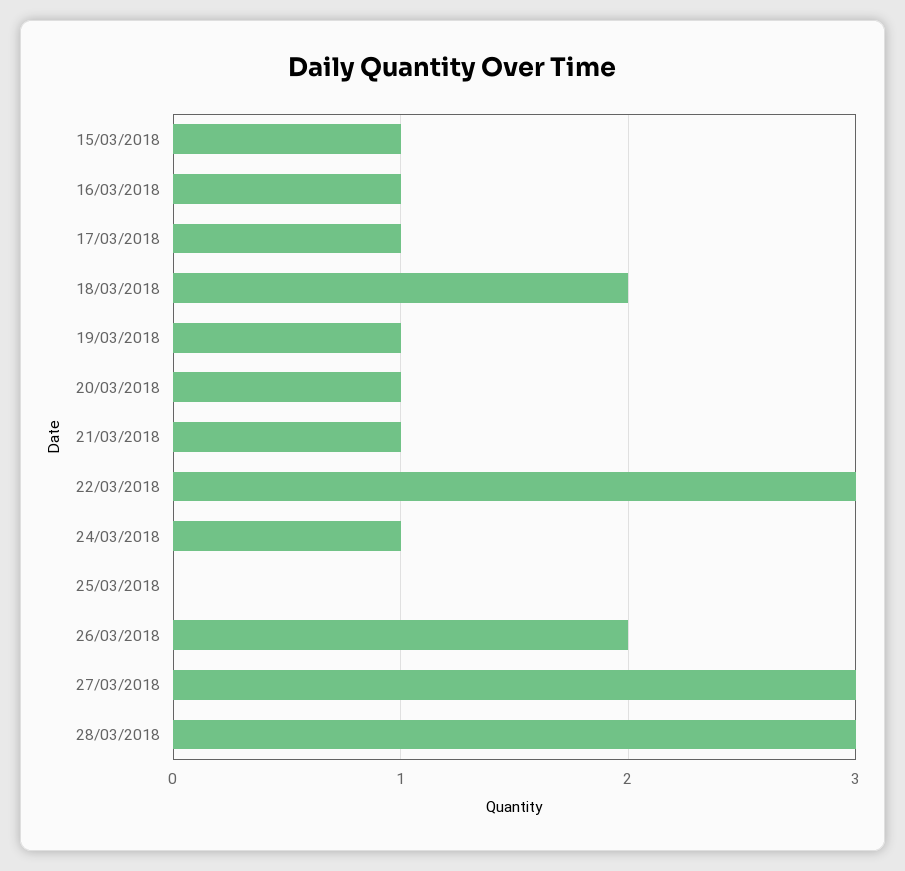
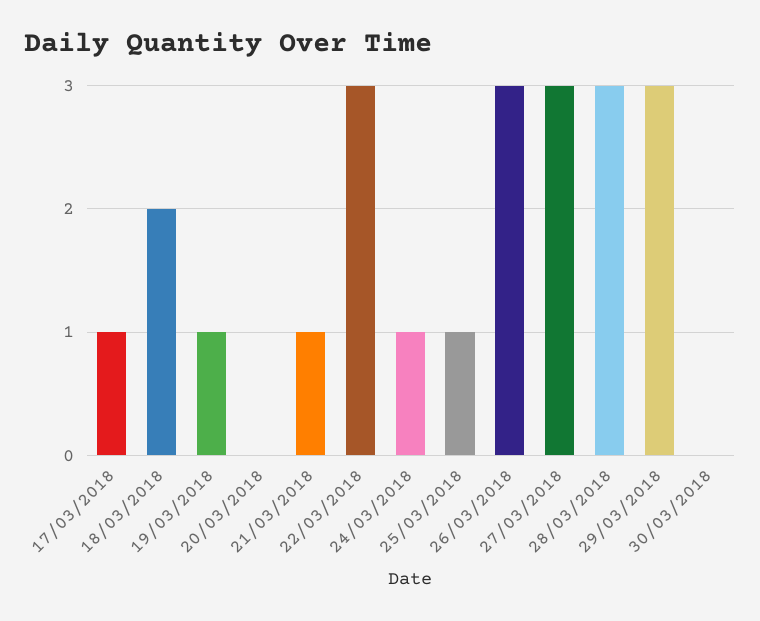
15/03/2018: 1 -> none
16/03/2018: 1 -> none
20/03/2018: 1 -> 0
25/03/2018: 0 -> 1
26/03/2018: 2 -> 3
29/03/2018: none -> 3
30/03/2018: none -> 0

